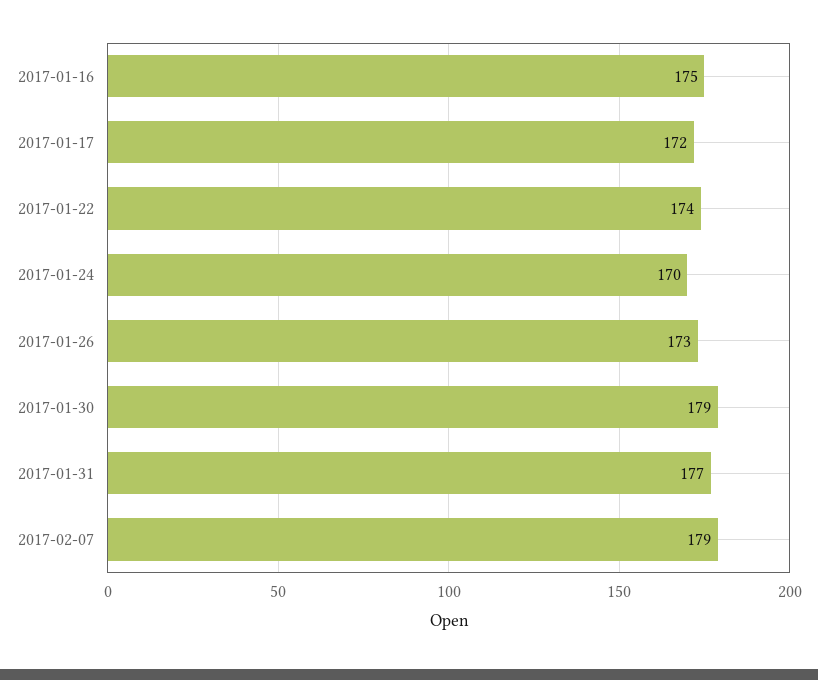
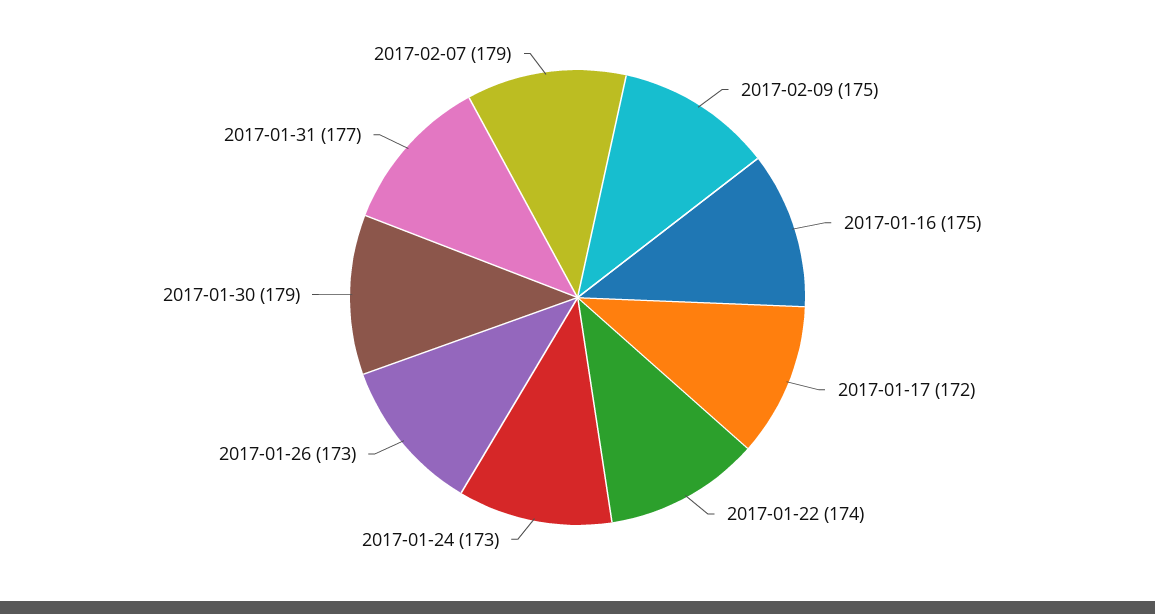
2017-01-24: 170 -> 173
2017-02-09: none -> 175

